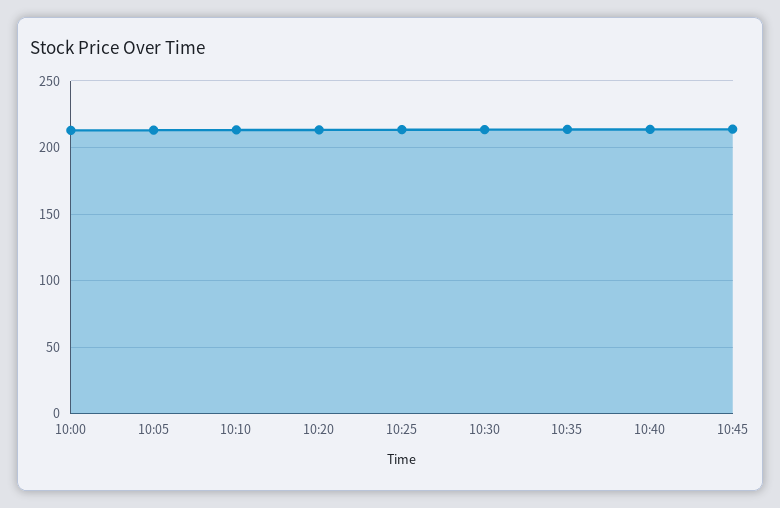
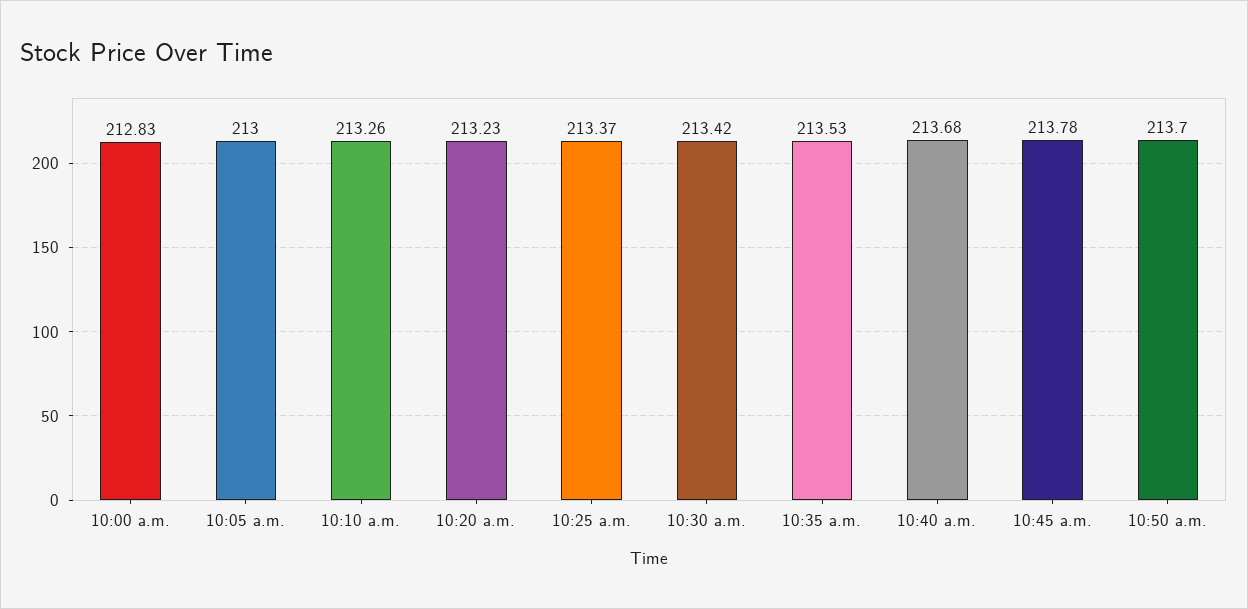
10:50 a.m.: none -> 213.7

